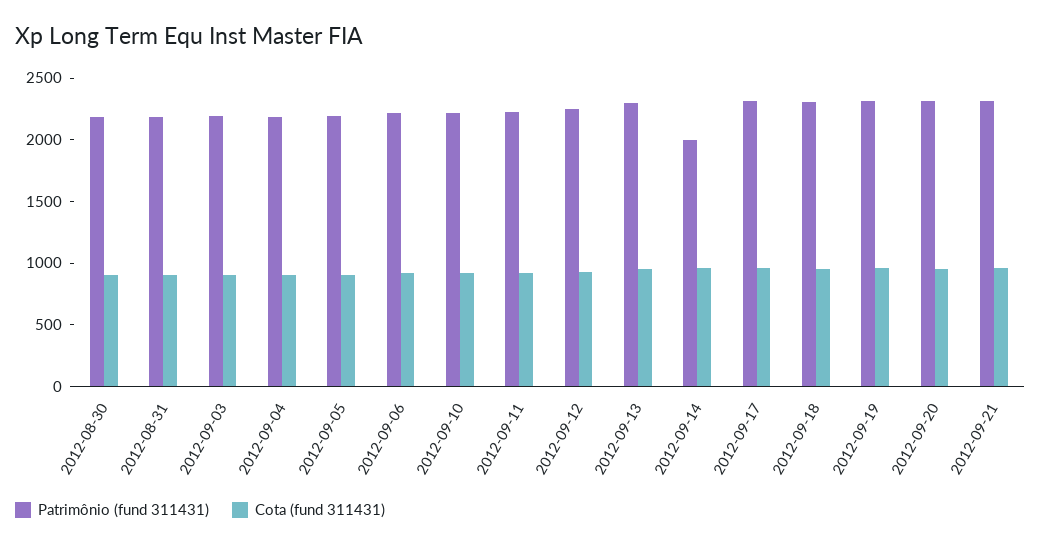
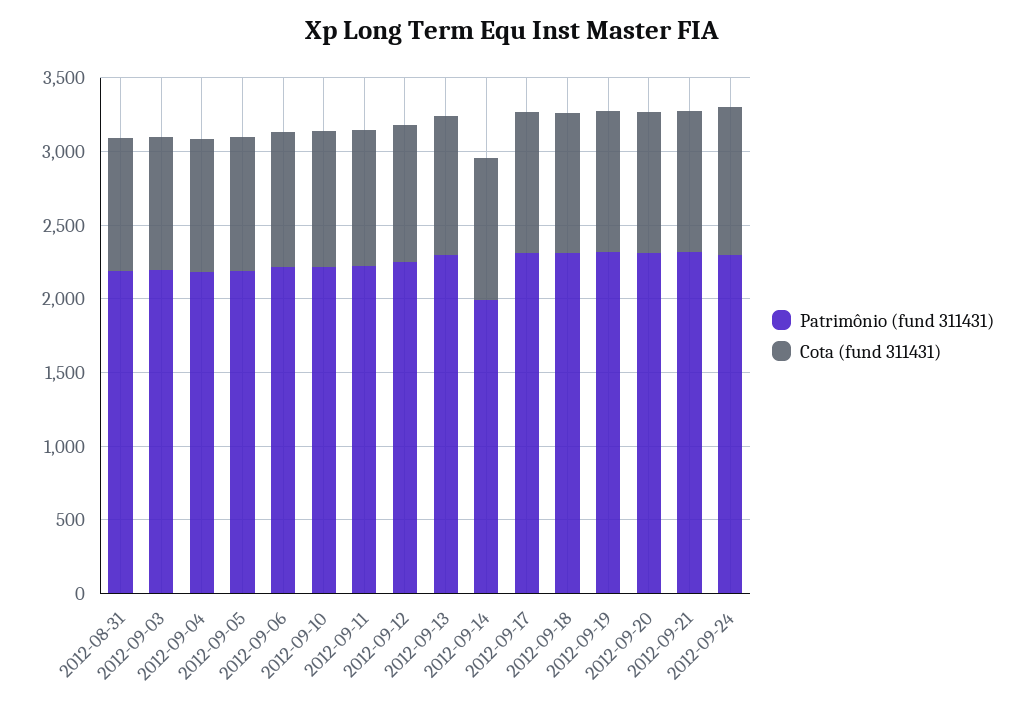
Patrimônio (fund 311431), 2012-08-30: 2200 -> none
Cota (fund 311431), 2012-08-30: 900 -> none
Patrimônio (fund 311431), 2012-09-24: none -> 2300
Cota (fund 311431), 2012-09-24: none -> 1000

